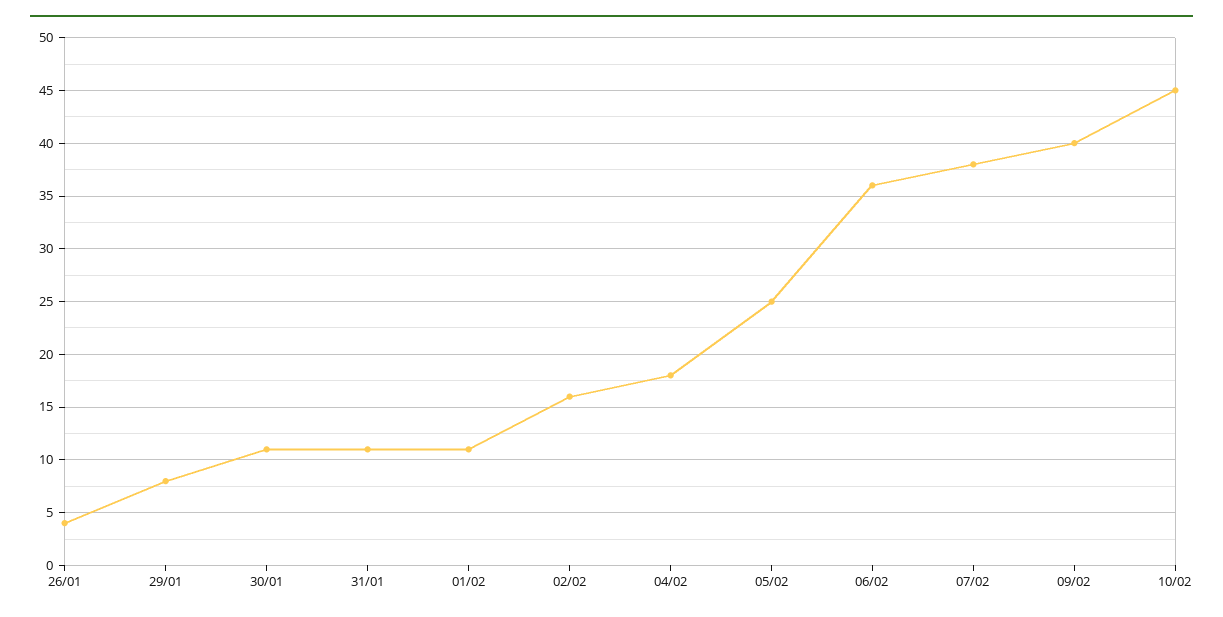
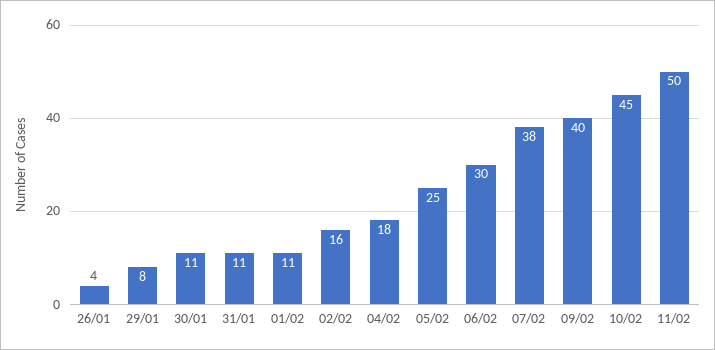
06/02: 36 -> 30
11/02: none -> 50

